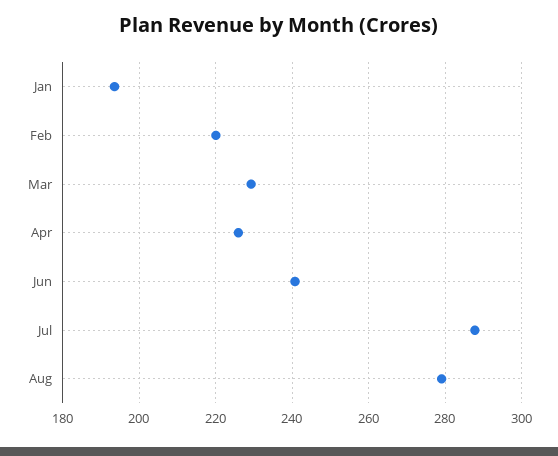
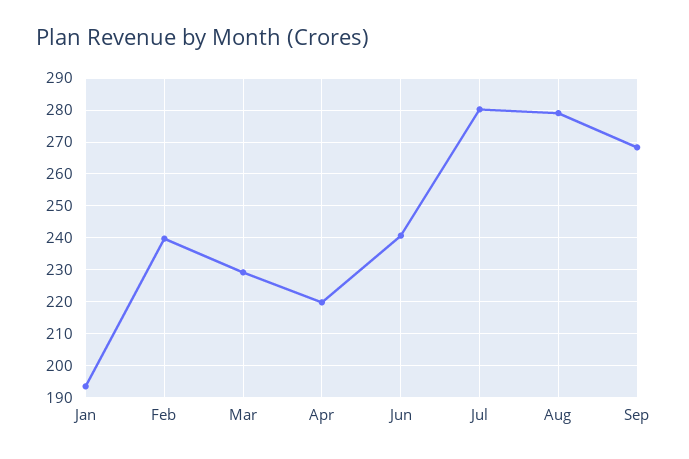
Feb: 220 -> 240
Apr: 226 -> 220
Jul: 288 -> 280
Sep: none -> 268

